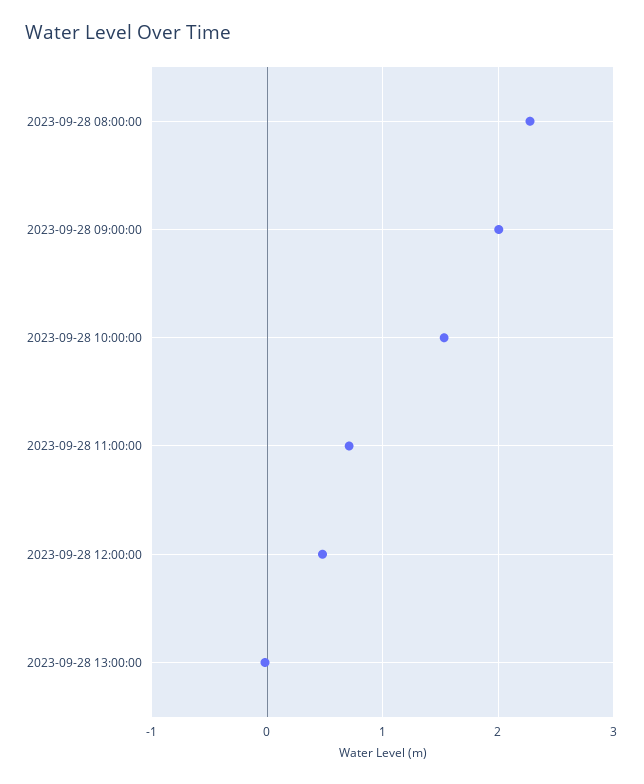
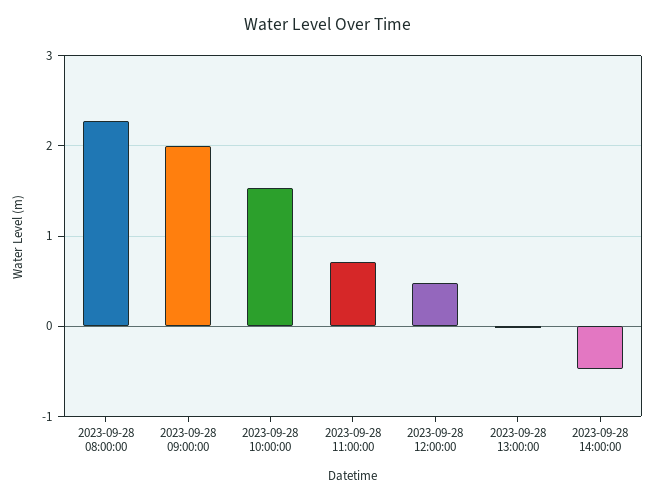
2023-09-28 14:00:00: none -> -0.5

